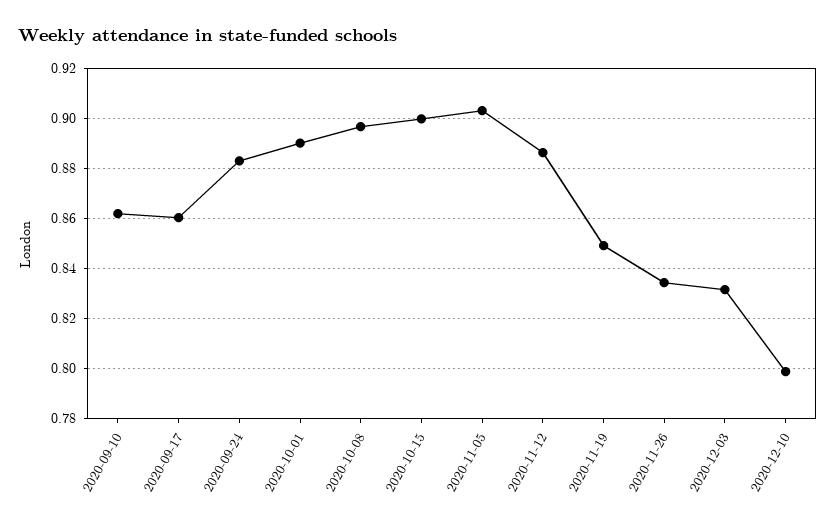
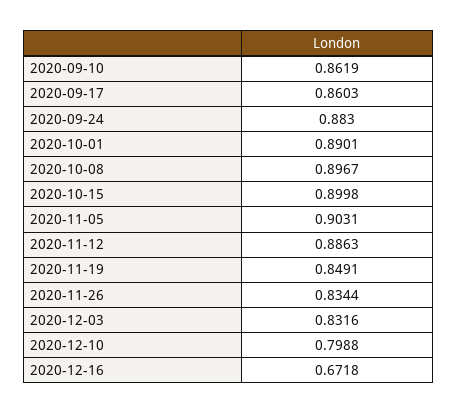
2020-12-16: none -> 0.6718

